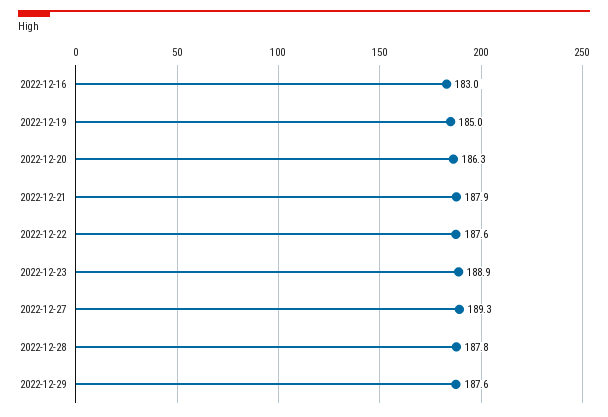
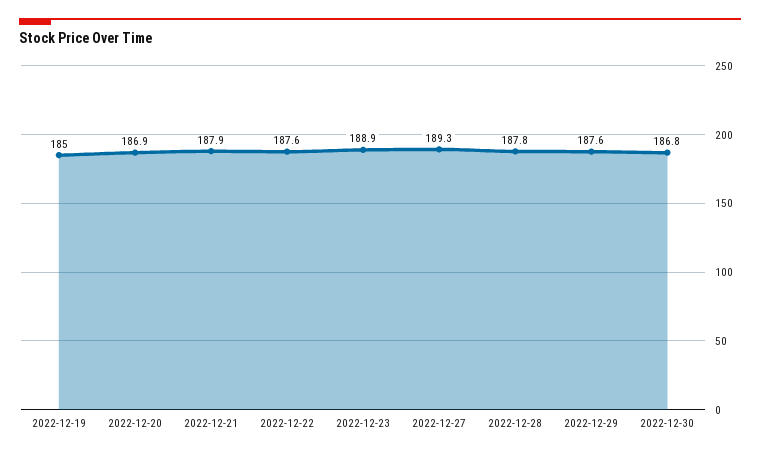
2022-12-16: 183 -> none
2022-12-20: 186.3 -> 186.9
2022-12-30: none -> 186.8

